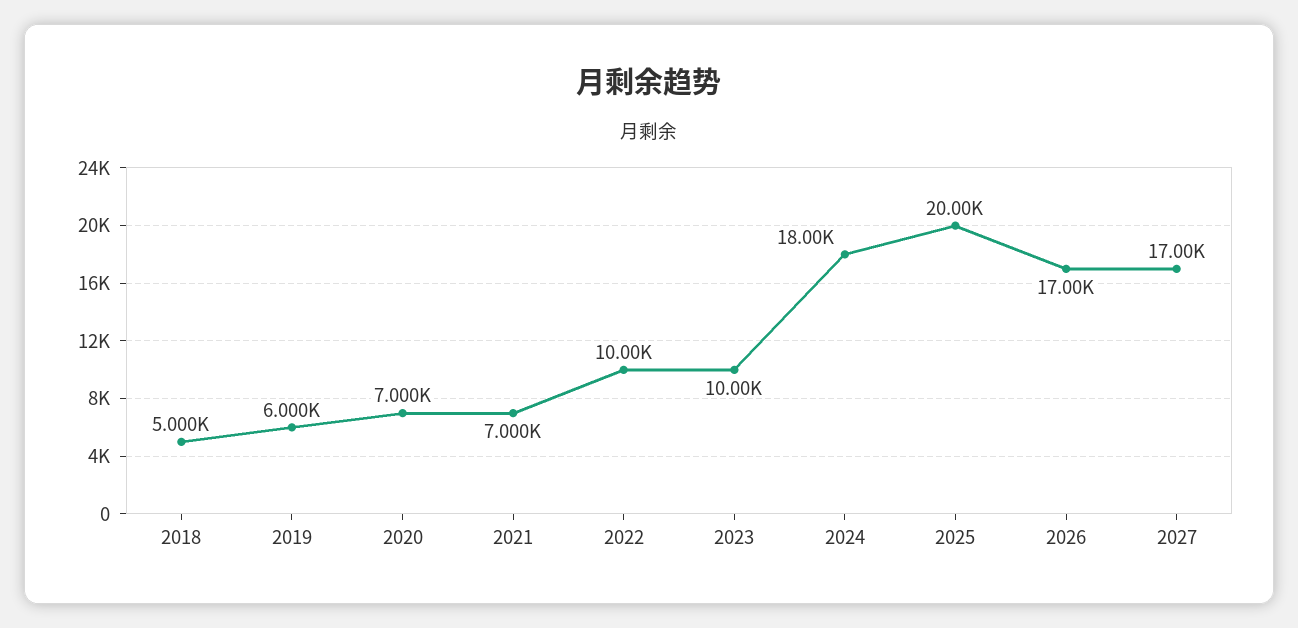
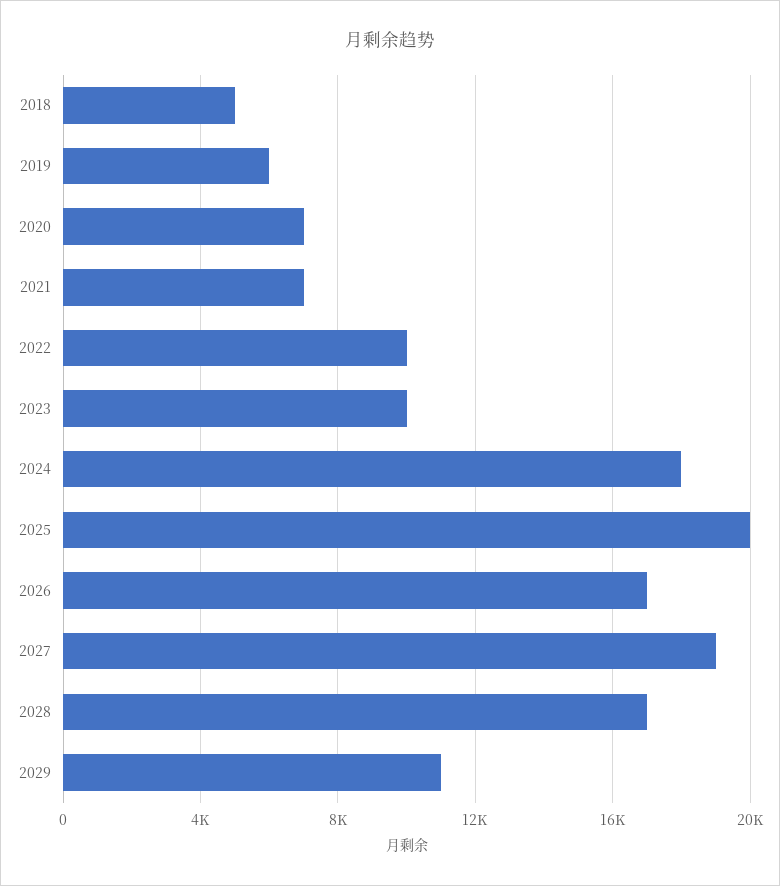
2027: 17000 -> 19000
2028: none -> 17000
2029: none -> 11000

